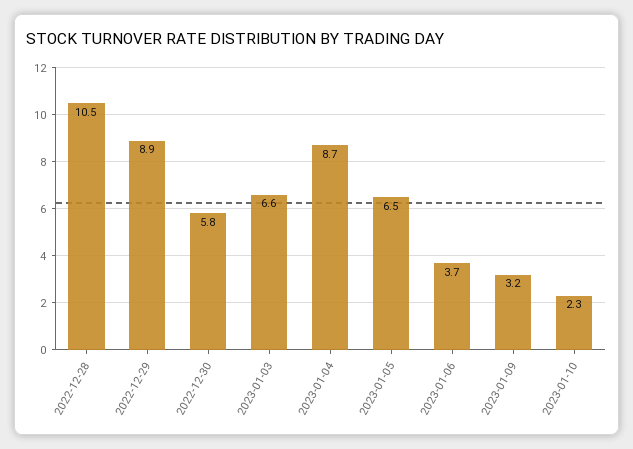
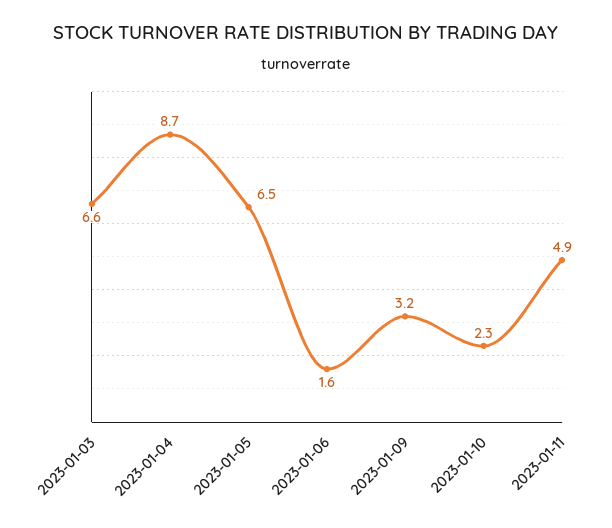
2022-12-28: 10.5 -> none
2022-12-29: 8.9 -> none
2022-12-30: 5.8 -> none
2023-01-06: 3.7 -> 1.6
2023-01-11: none -> 4.9

